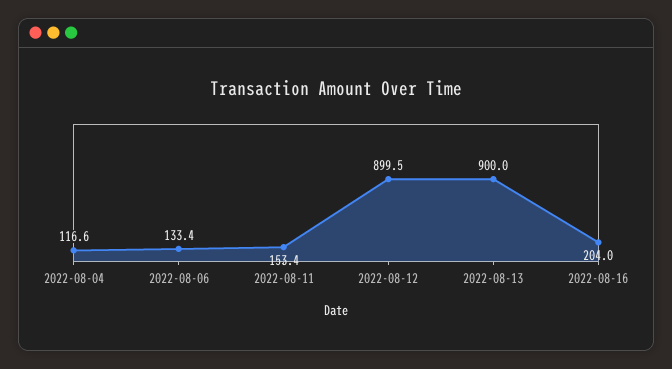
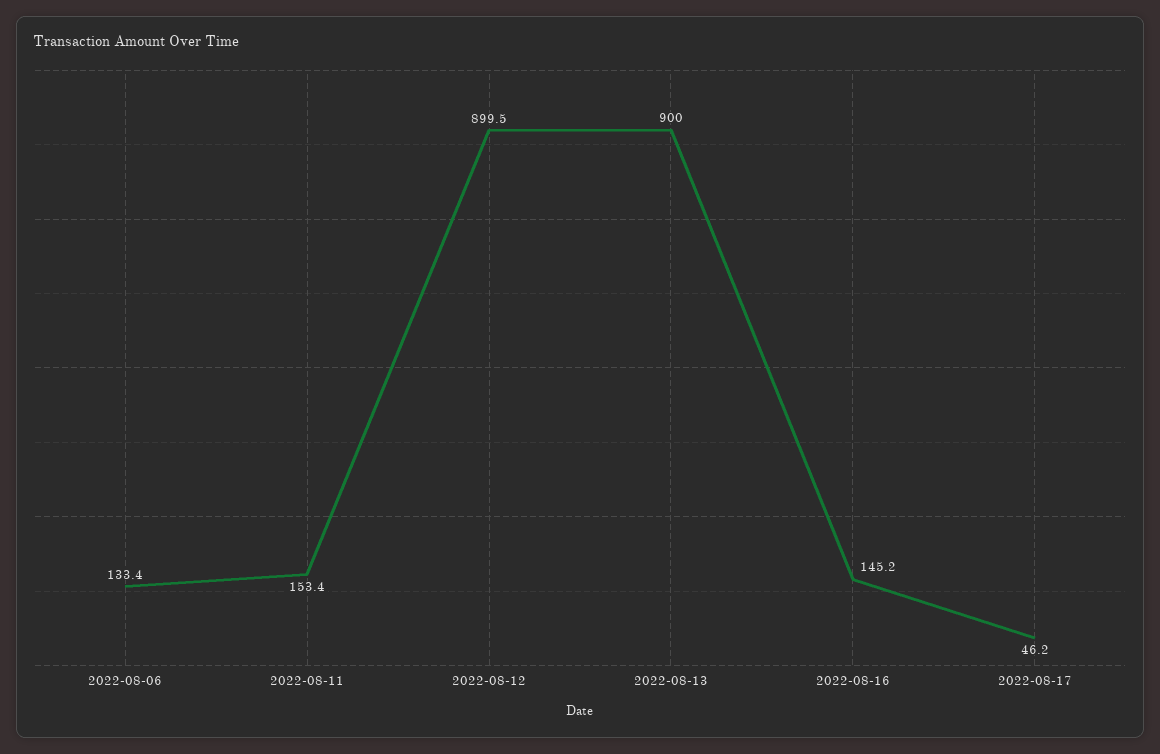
2022-08-04: 116.6 -> none
2022-08-16: 204 -> 145.2
2022-08-17: none -> 46.2

